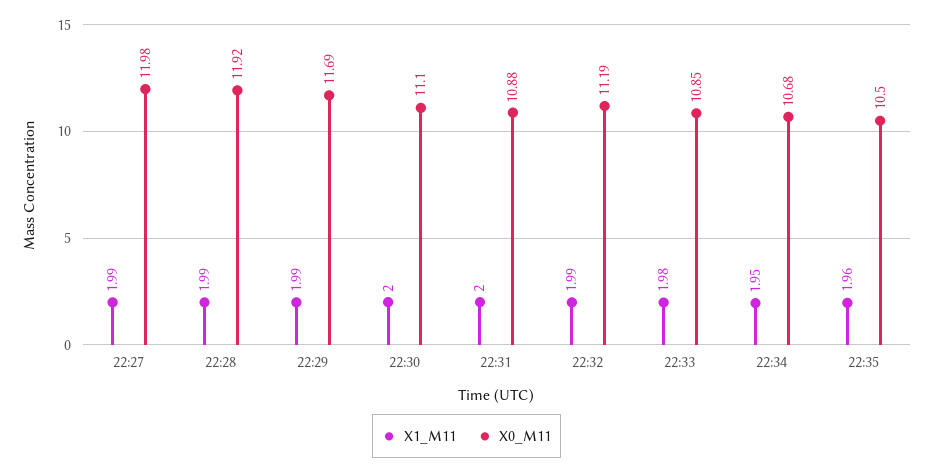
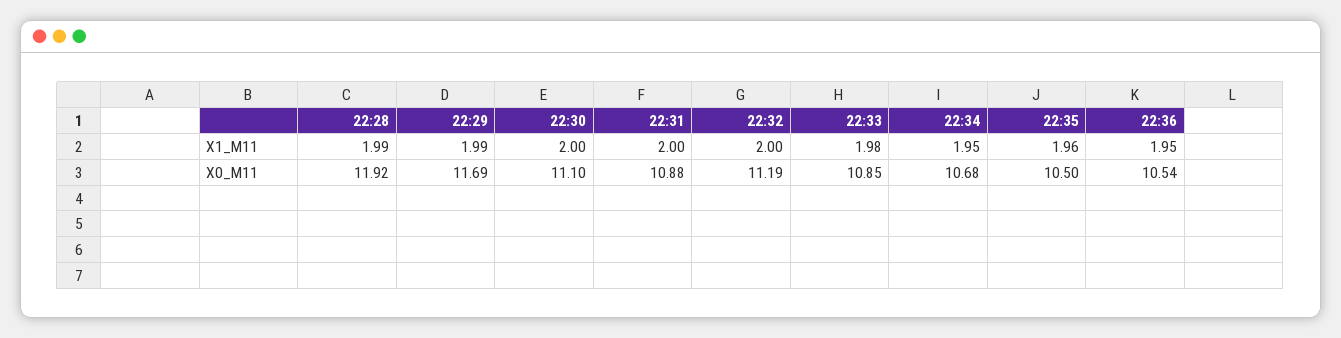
X1_M11, 22:27: 1.99 -> none
X0_M11, 22:27: 11.98 -> none
X1_M11, 22:32: 1.99 -> 2
X1_M11, 22:36: none -> 1.95
X0_M11, 22:36: none -> 10.54

